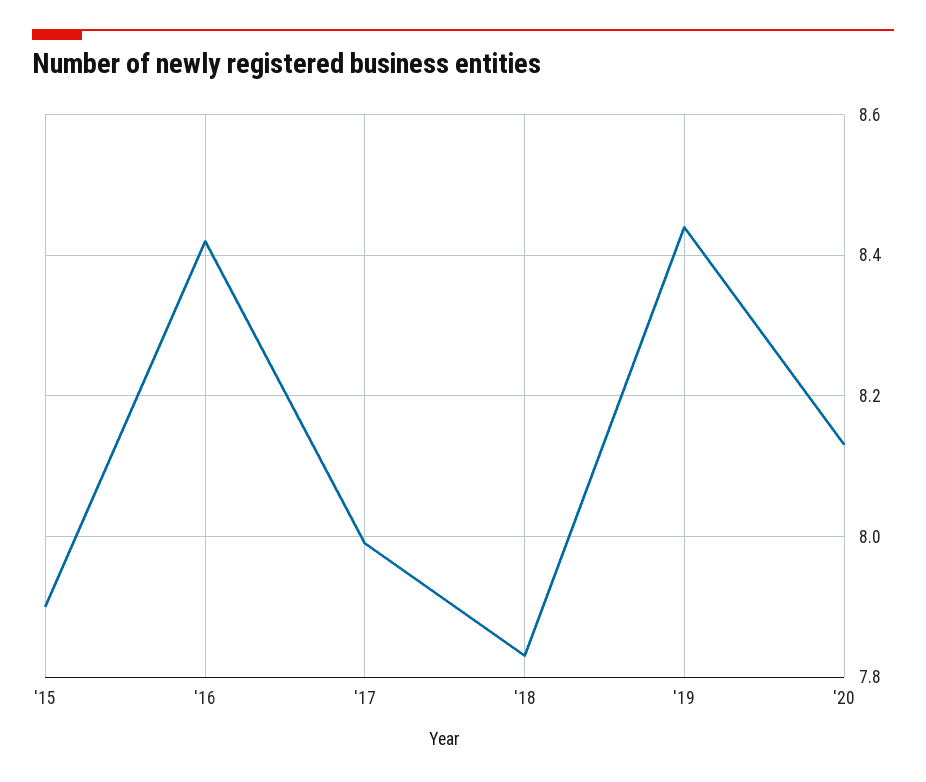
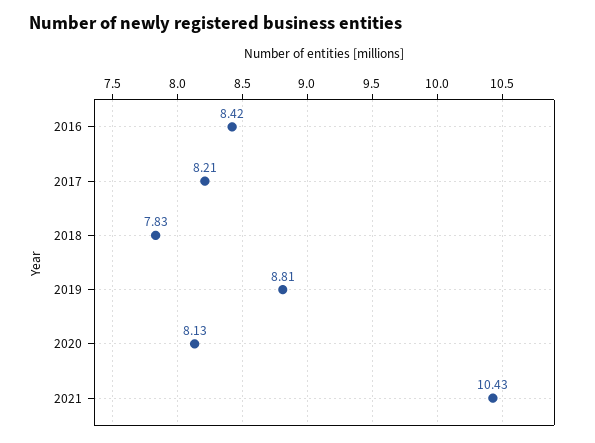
'15: 7.9 -> none
'17: 8 -> 8.21
'19: 8.45 -> 8.81
2021: none -> 10.43

